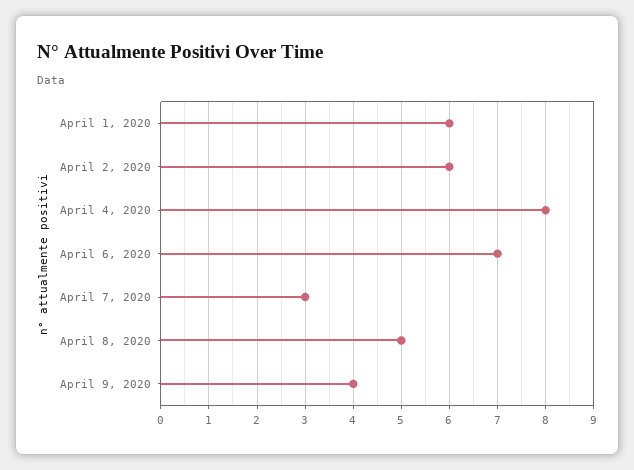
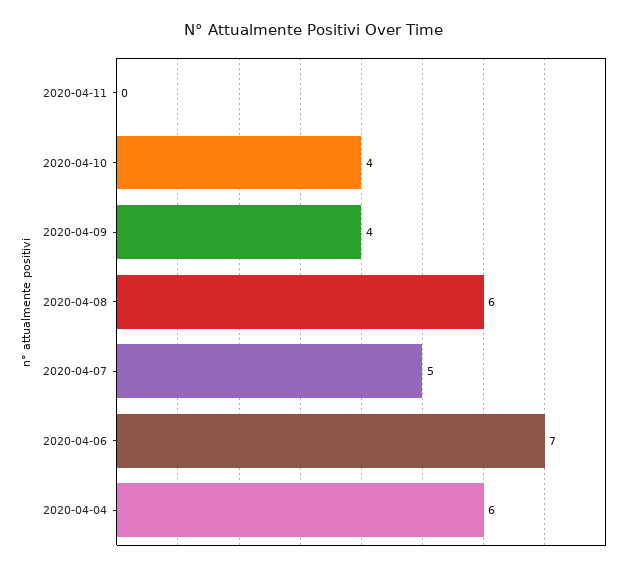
April 1, 2020: 6 -> none
April 2, 2020: 6 -> none
April 4, 2020: 8 -> 6
April 7, 2020: 3 -> 5
April 8, 2020: 5 -> 6
2020-04-11: none -> 0
2020-04-10: none -> 4

